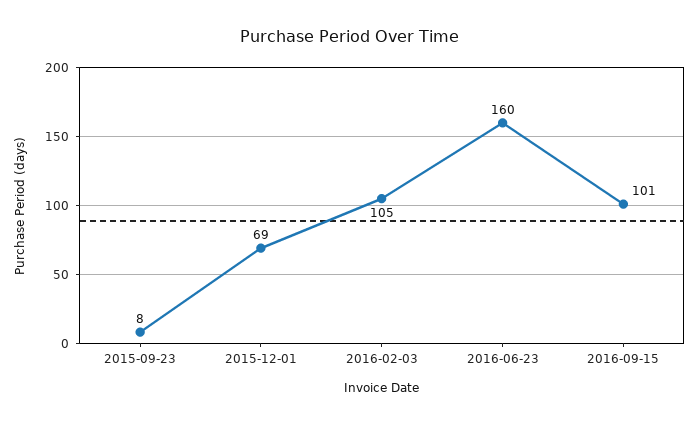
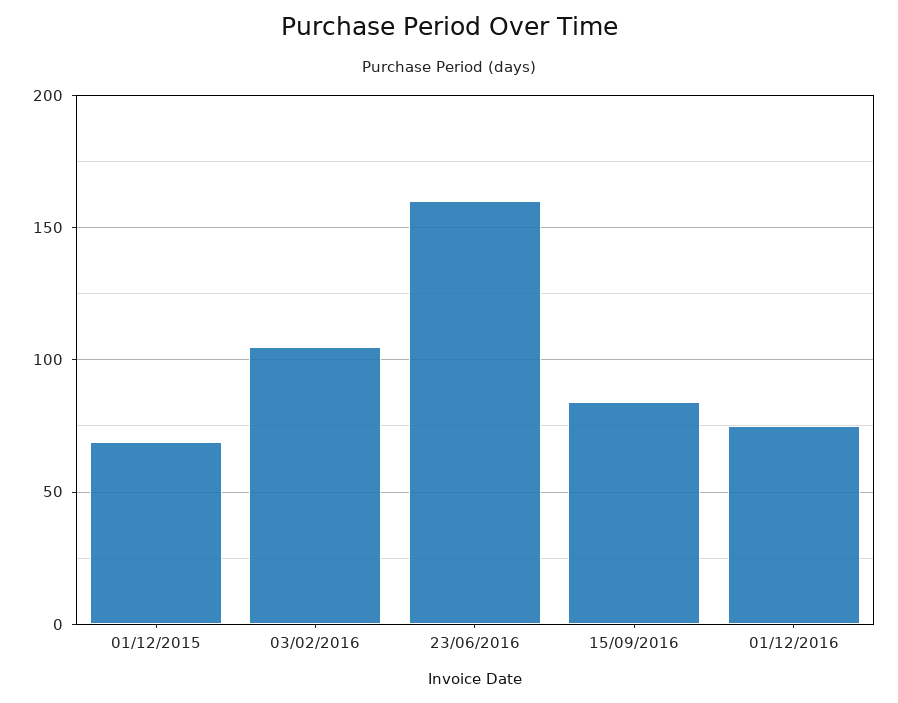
2015-09-23: 8 -> none
2016-09-15: 101 -> 85
01/12/2016: none -> 75

